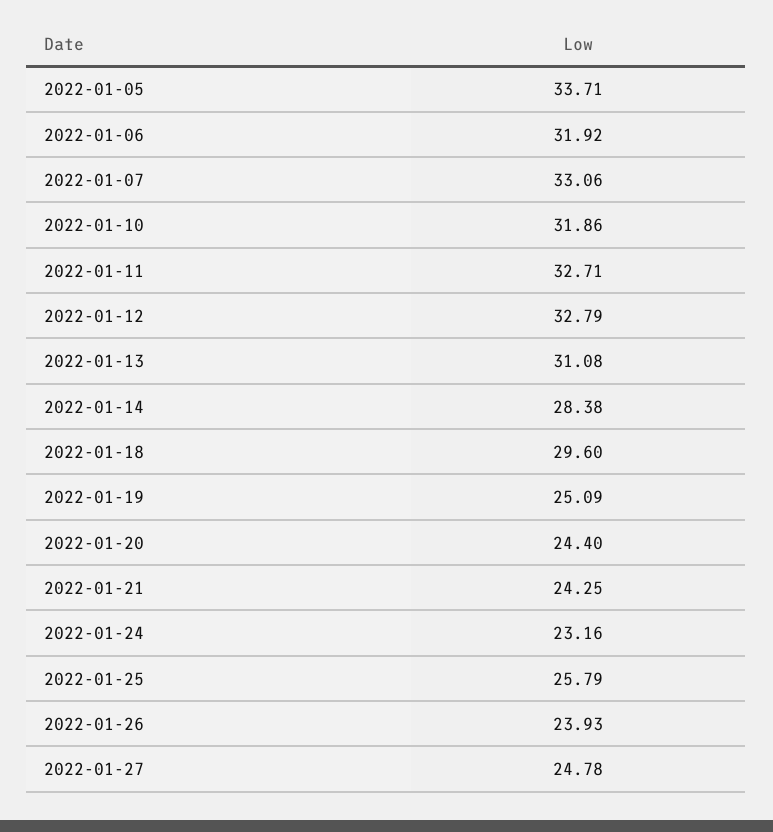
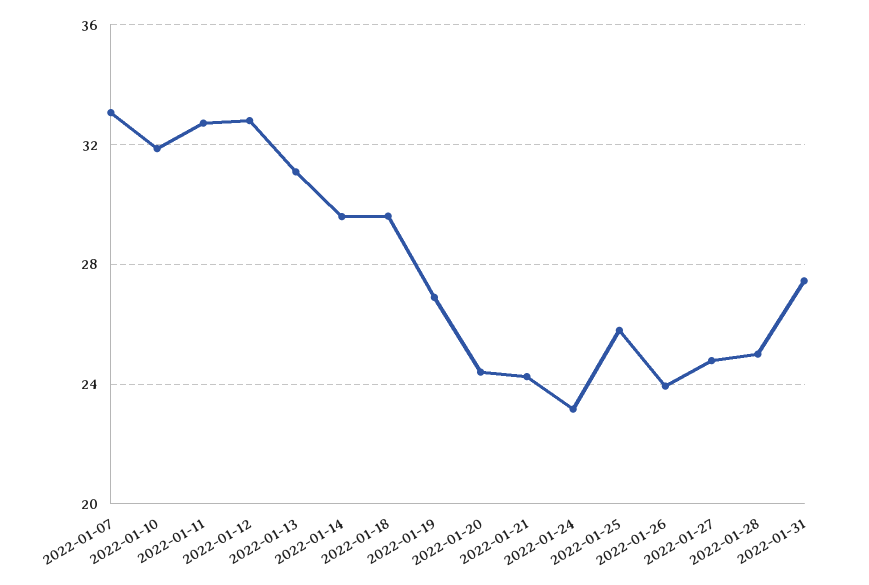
2022-01-05: 33.71 -> none
2022-01-06: 31.92 -> none
2022-01-14: 28.38 -> 29.5
2022-01-19: 25.09 -> 27
2022-01-28: none -> 25
2022-01-31: none -> 27.5

